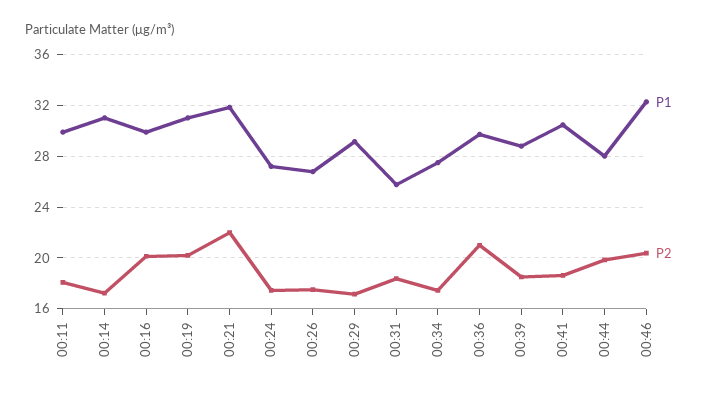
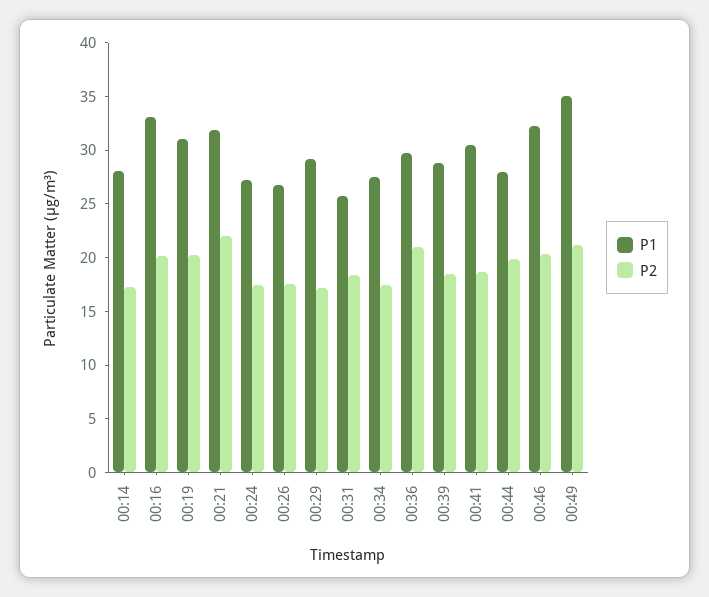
P1, 00:11: 30 -> none
P2, 00:11: 18 -> none
P1, 00:14: 31 -> 28
P1, 00:16: 30 -> 33
P1, 00:49: none -> 35
P2, 00:49: none -> 21

